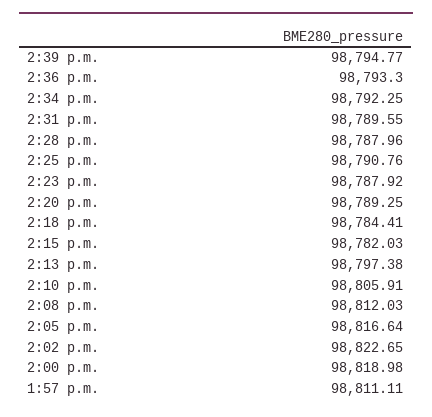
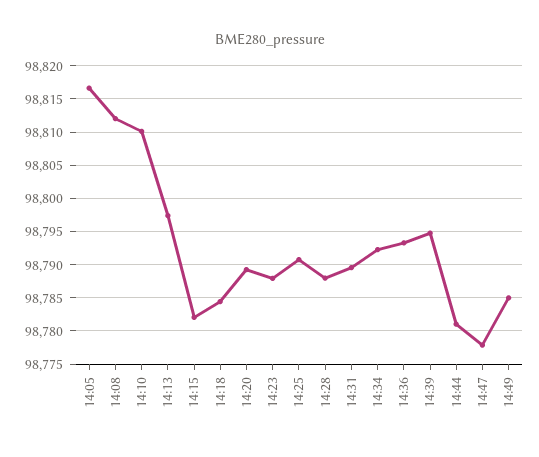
2:10 p.m.: 98805.91 -> 98810
2:02 p.m.: 98822.65 -> none
2:00 p.m.: 98818.98 -> none
1:57 p.m.: 98811.11 -> none
14:44: none -> 98781
14:47: none -> 98778
14:49: none -> 98785

